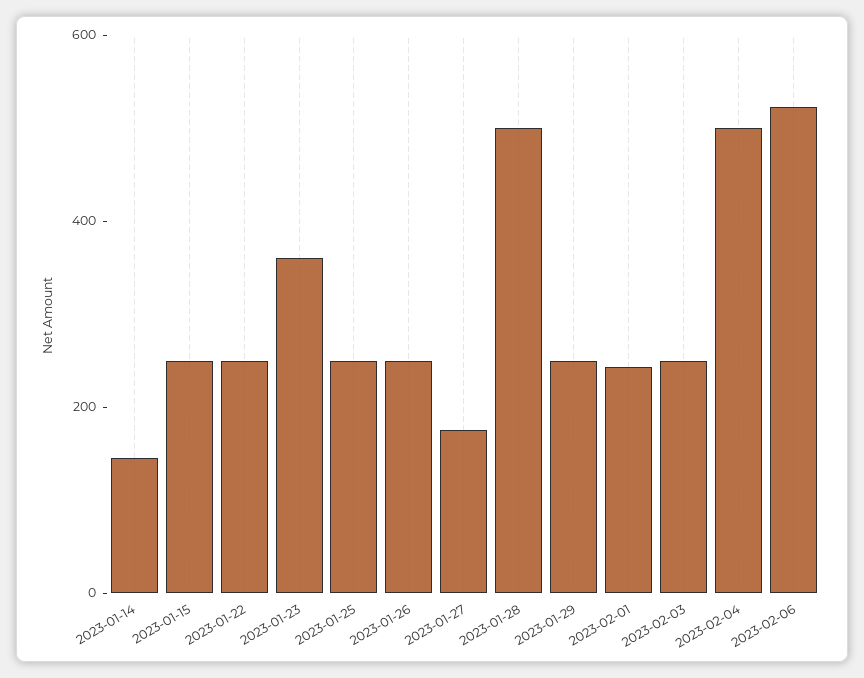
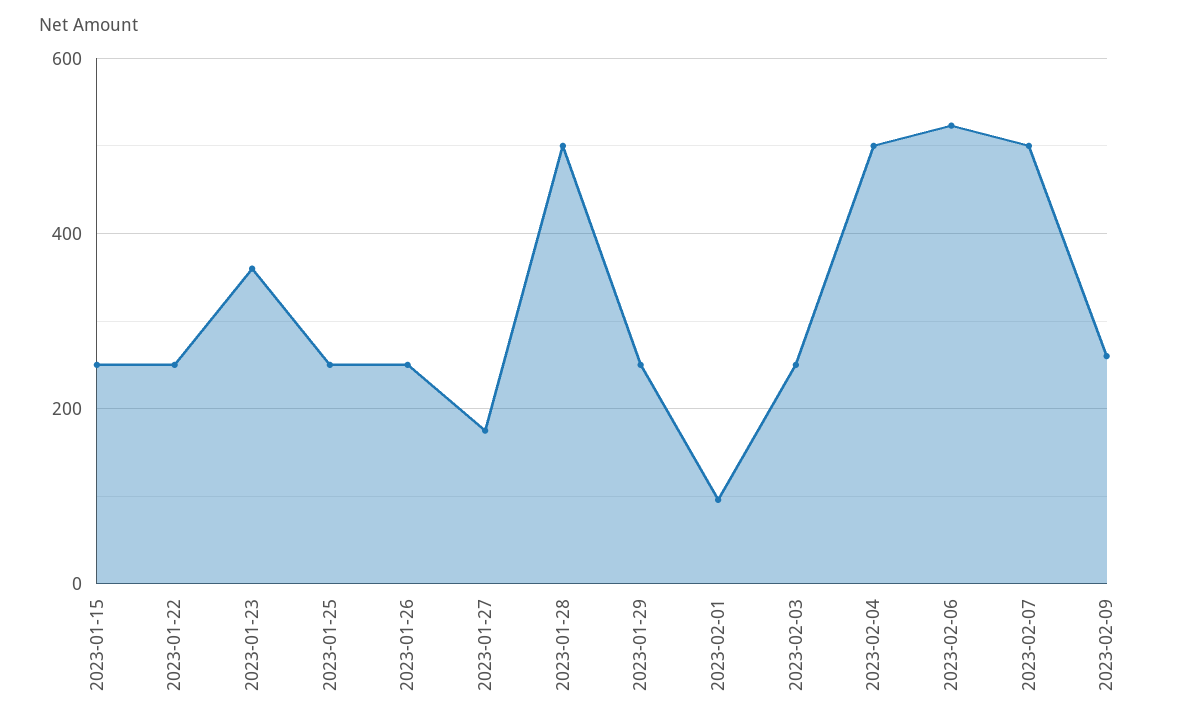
2023-01-14: 150 -> none
2023-02-01: 250 -> 100
2023-02-07: none -> 500
2023-02-09: none -> 260

